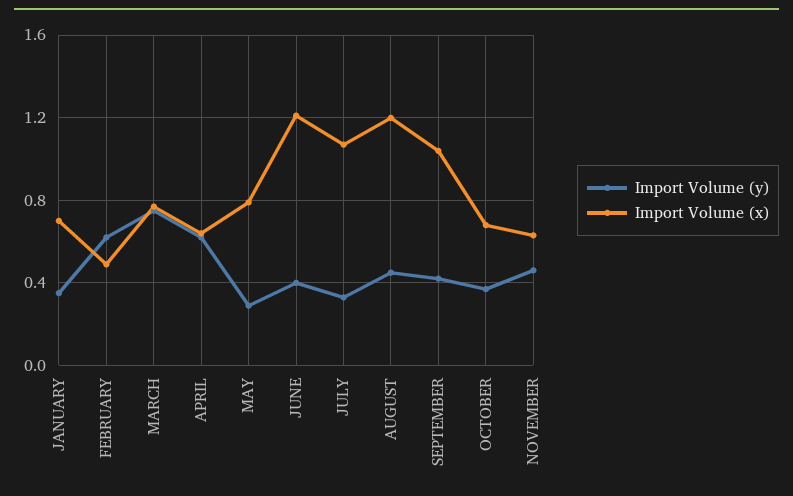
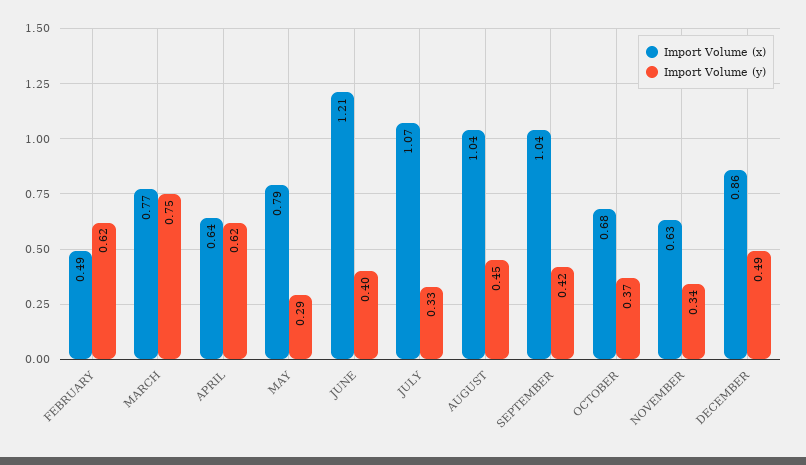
Import Volume (y), JANUARY: 0.35 -> none
Import Volume (x), JANUARY: 0.7 -> none
Import Volume (x), AUGUST: 1.2 -> 1.04
Import Volume (y), NOVEMBER: 0.45 -> 0.34
Import Volume (x), DECEMBER: none -> 0.86
Import Volume (y), DECEMBER: none -> 0.49

